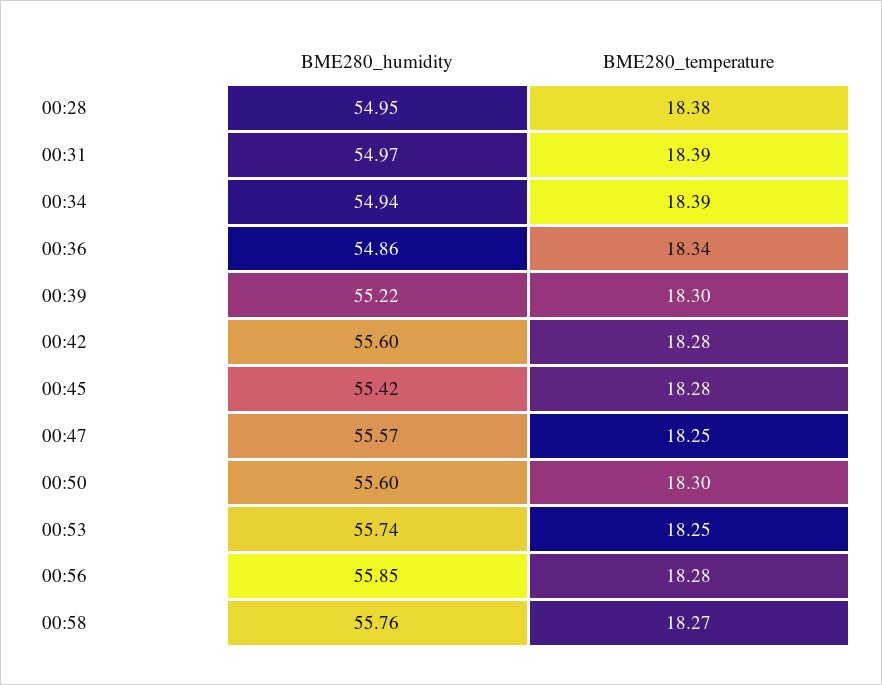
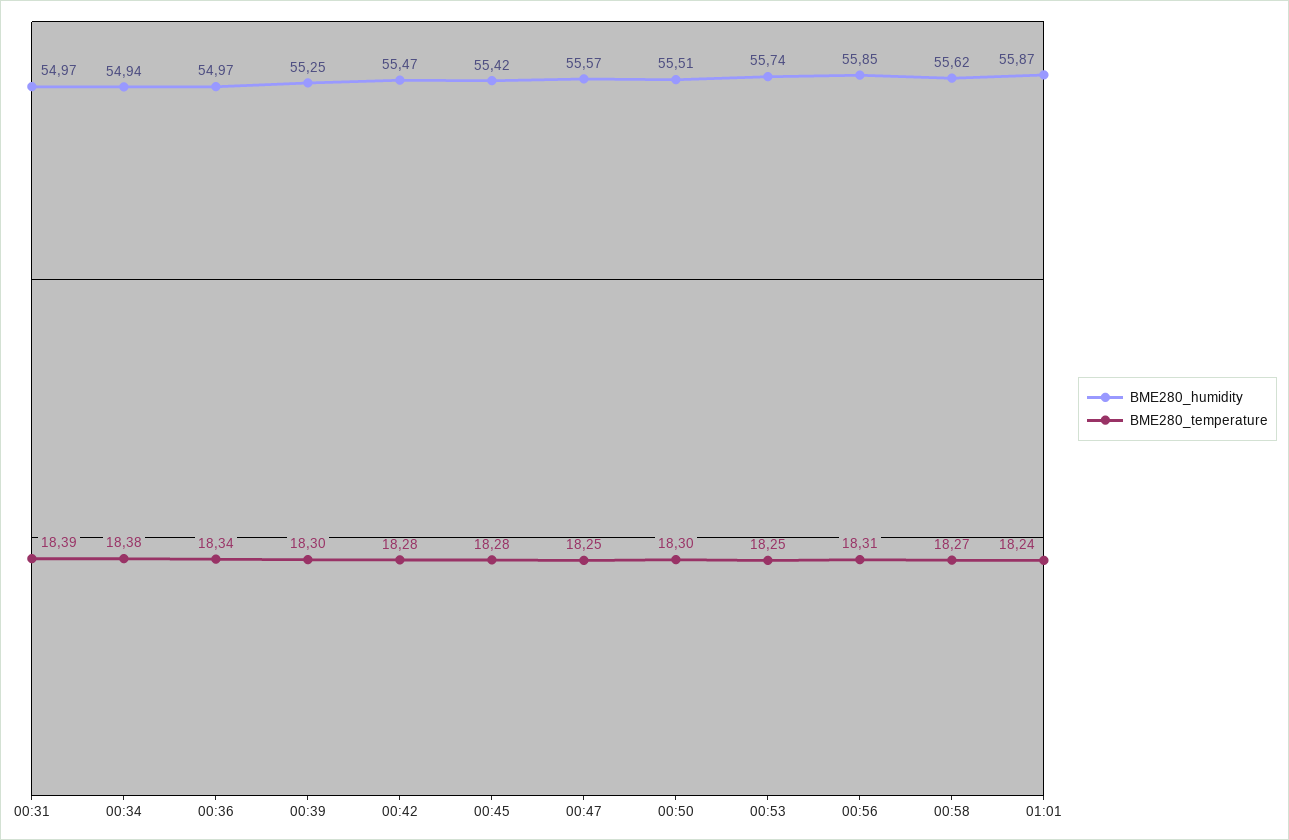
BME280_humidity, 00:28: 54.95 -> none
BME280_temperature, 00:28: 18.38 -> none
BME280_temperature, 00:34: 18.39 -> 18.38
BME280_humidity, 00:36: 54.86 -> 54.97
BME280_humidity, 00:39: 55.22 -> 55.25
BME280_humidity, 00:42: 55.6 -> 55.47
BME280_humidity, 00:50: 55.6 -> 55.51
BME280_temperature, 00:56: 18.28 -> 18.31
BME280_humidity, 00:58: 55.76 -> 55.62
BME280_humidity, 01:01: none -> 55.87
BME280_temperature, 01:01: none -> 18.24

